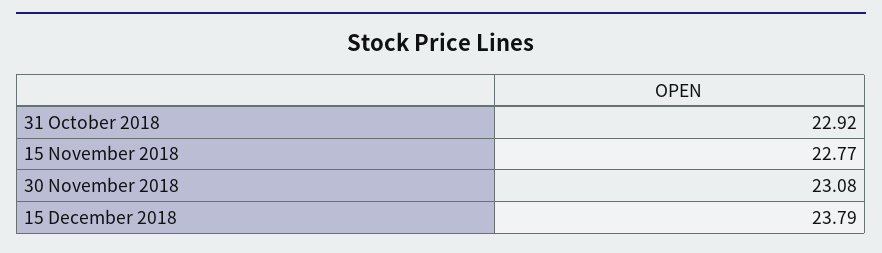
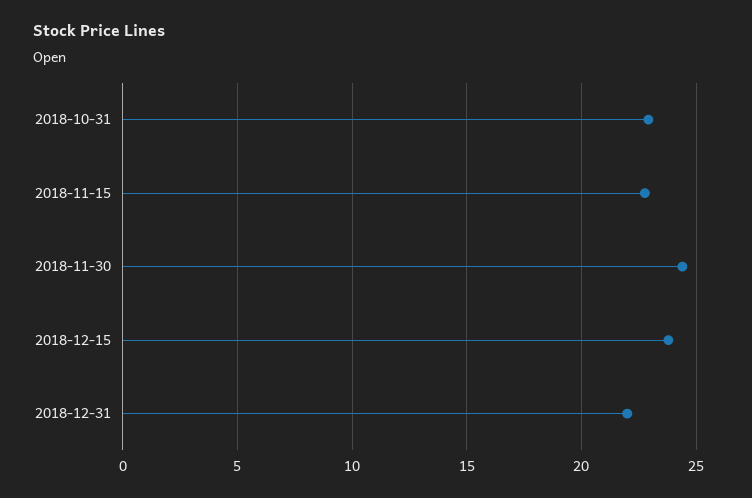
30 November 2018: 23.08 -> 24.5
2018-12-31: none -> 22

